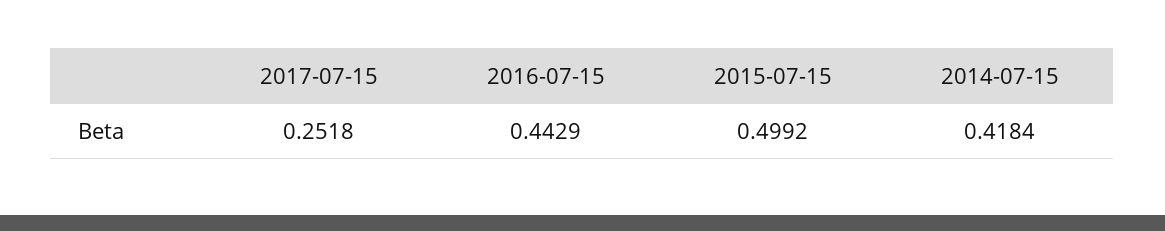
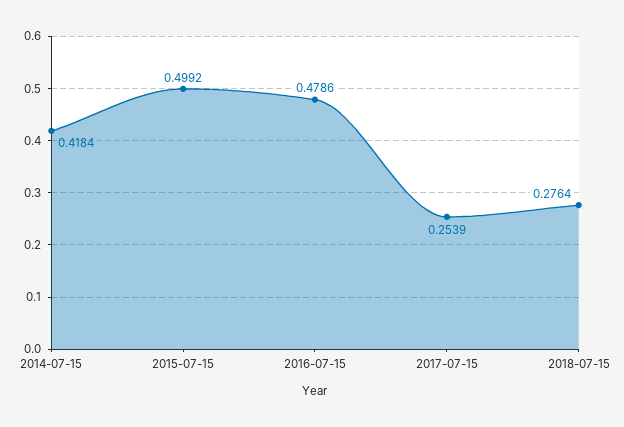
2017-07-15: 0.2518 -> 0.2539
2016-07-15: 0.4429 -> 0.4786
2018-07-15: none -> 0.2764

